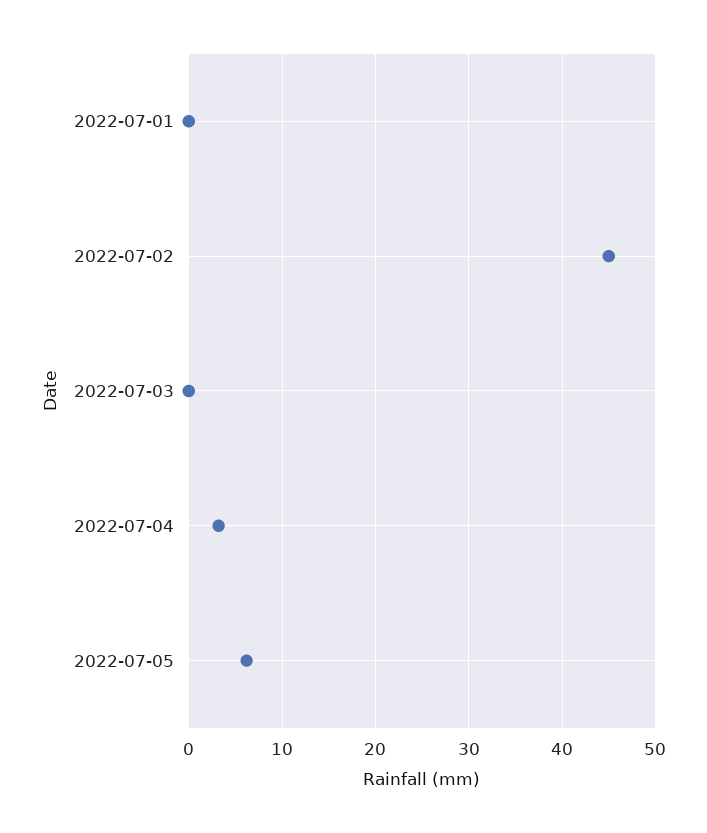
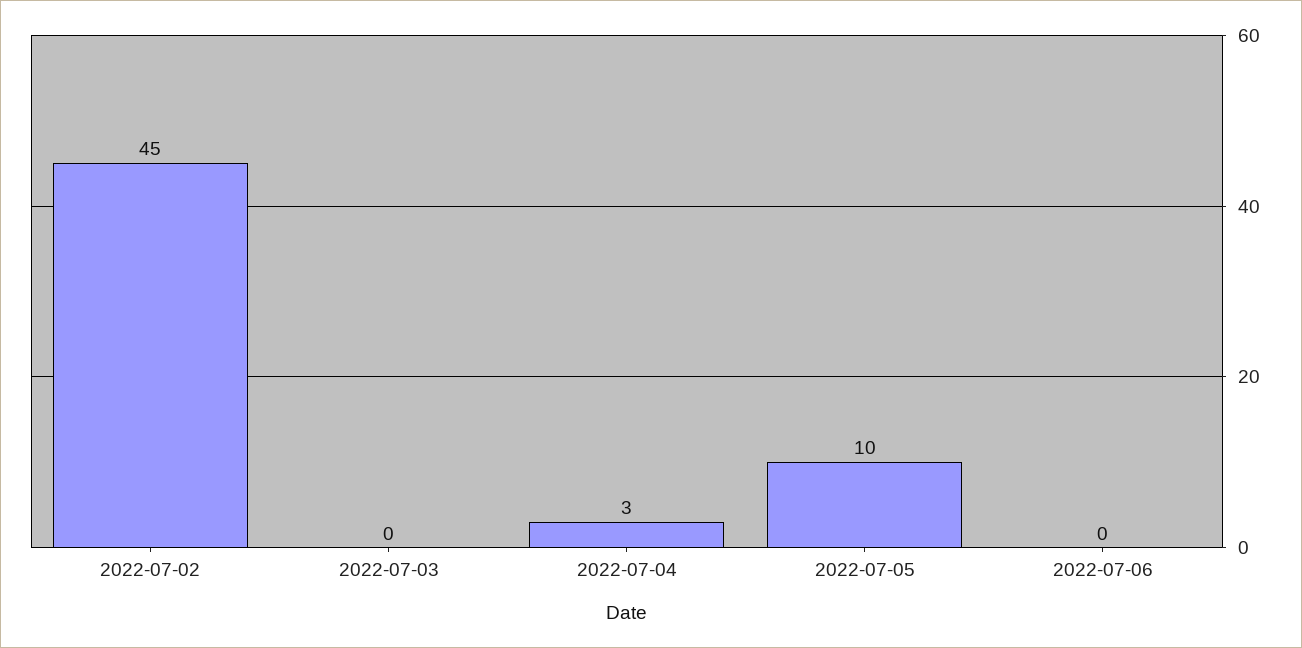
2022-07-01: 0 -> none
2022-07-05: 6 -> 10
2022-07-06: none -> 0

